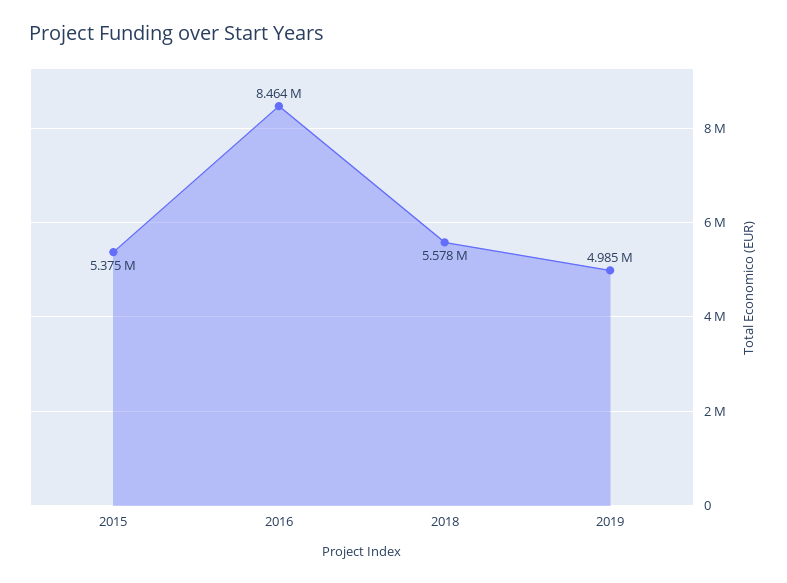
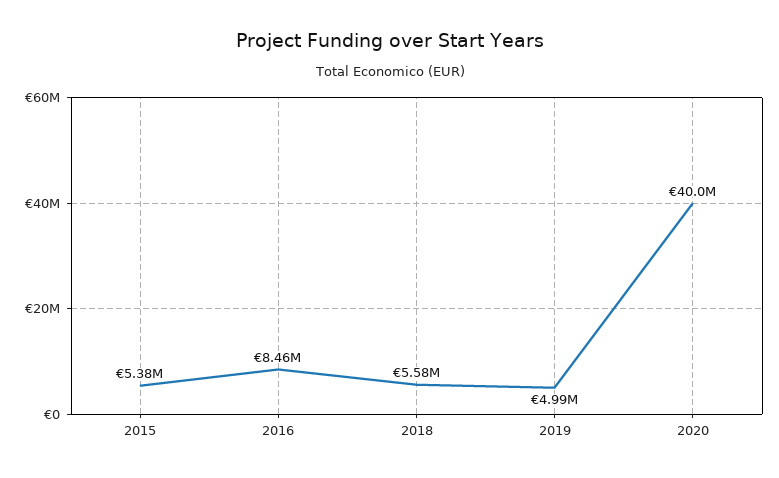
2020: none -> 40000000

